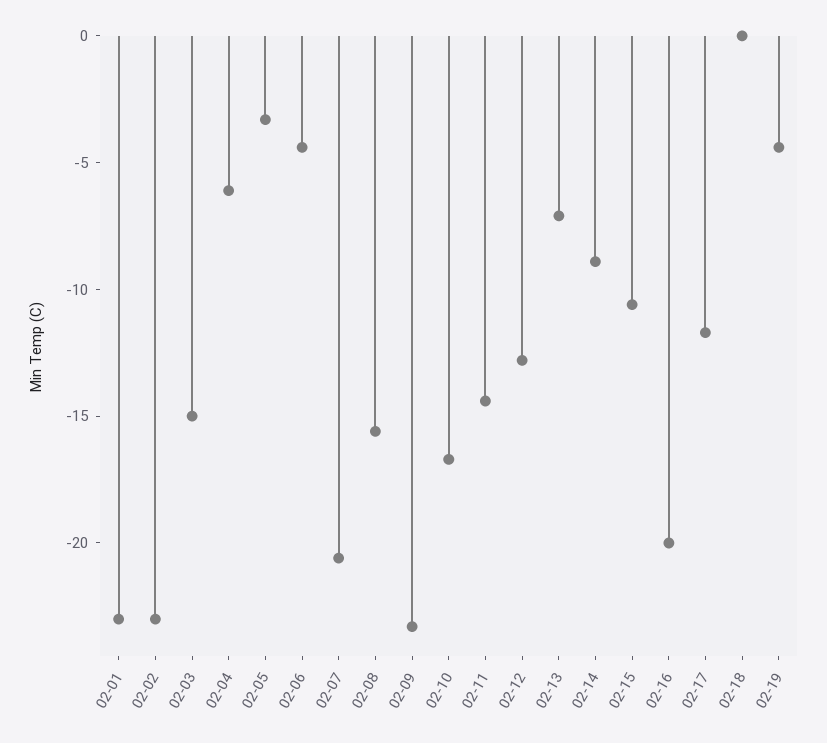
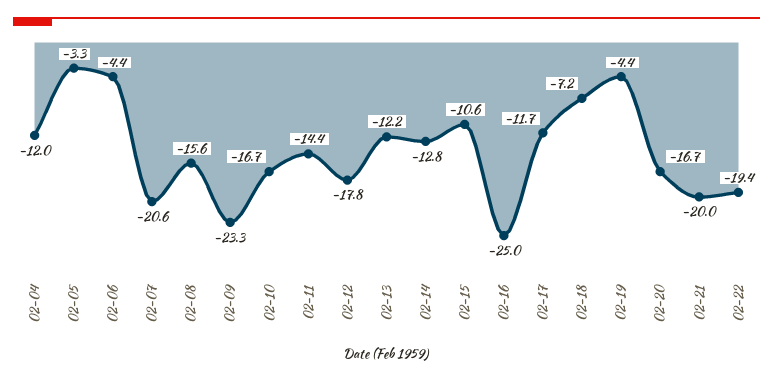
02-01: -23 -> none
02-02: -23 -> none
02-03: -15 -> none
02-04: -6 -> -12
02-12: -13 -> -17.8
02-13: -7 -> -12.2
02-14: -9 -> -12.8
02-16: -20 -> -25
02-18: 0 -> -7.2
02-20: none -> -16.7
02-21: none -> -20
02-22: none -> -19.4

